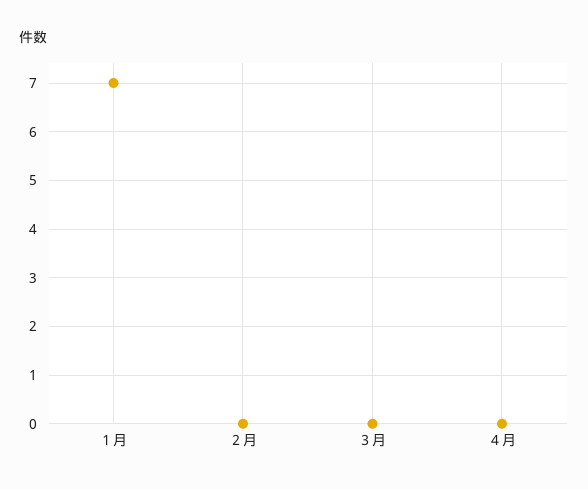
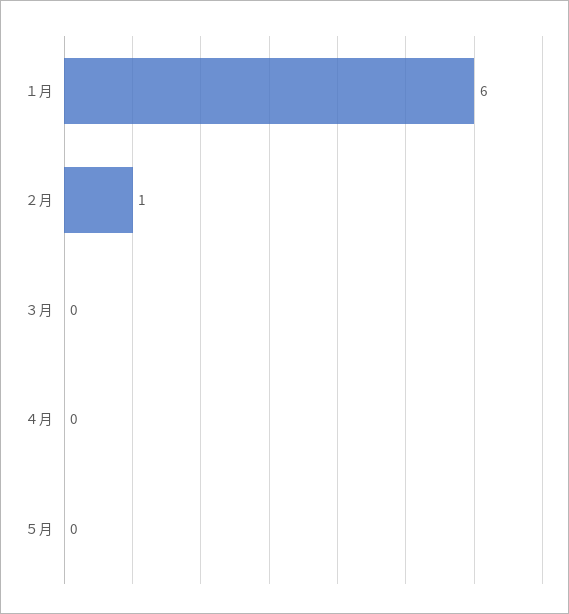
１月: 7 -> 6
２月: 0 -> 1
５月: none -> 0

